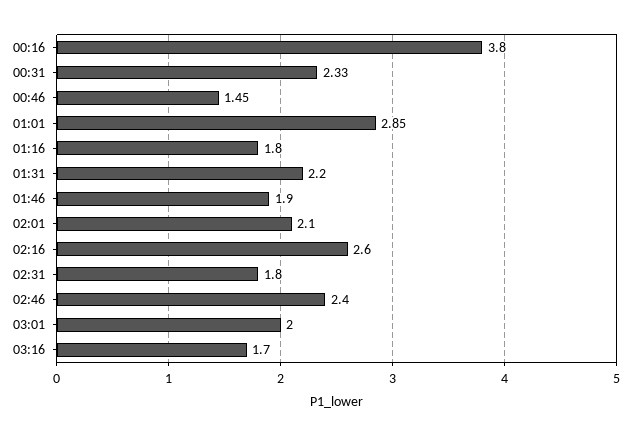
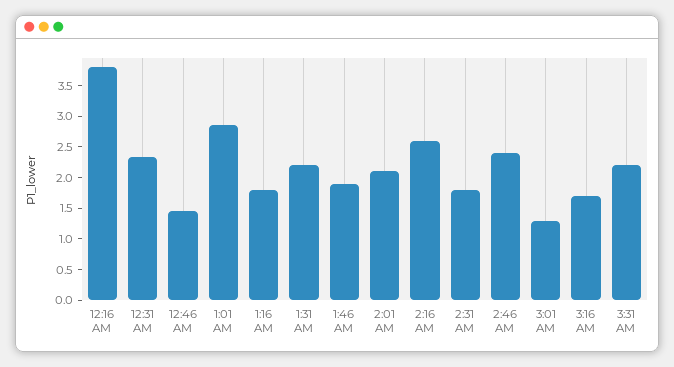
03:01: 2 -> 1.25
3:31 AM: none -> 2.25

